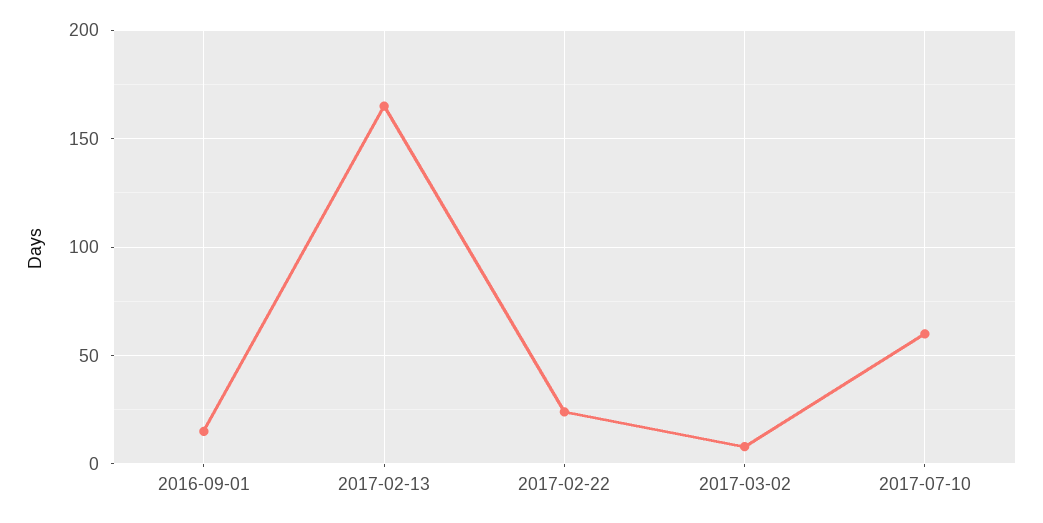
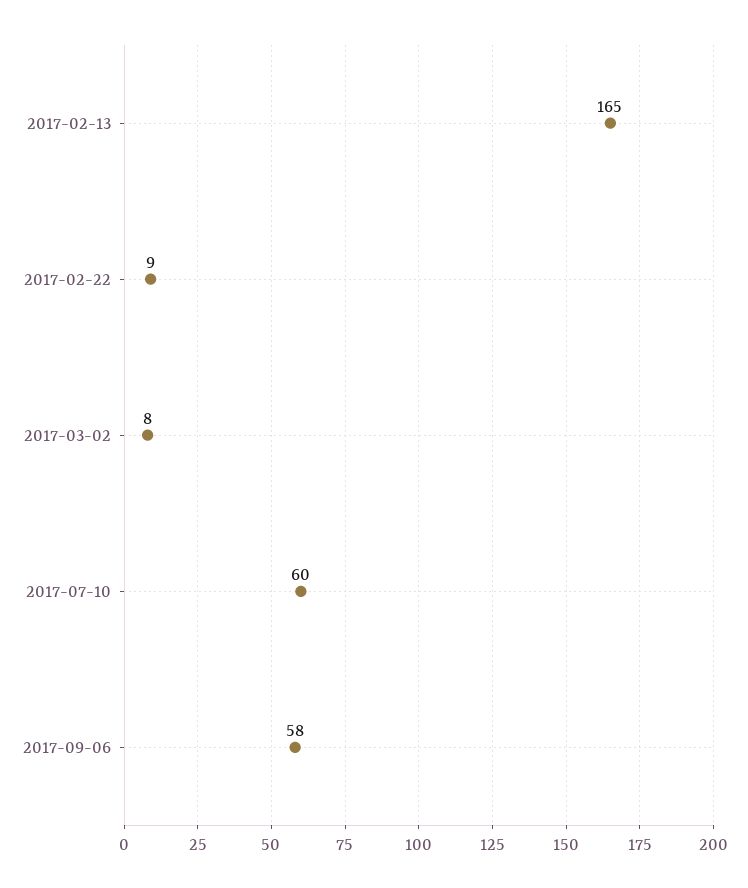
2016-09-01: 15 -> none
2017-02-22: 25 -> 9
2017-09-06: none -> 58

